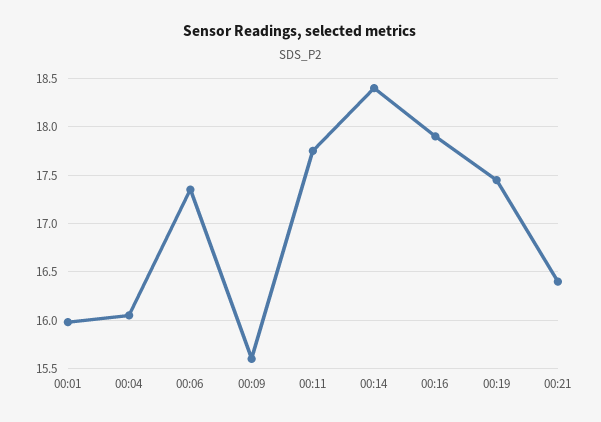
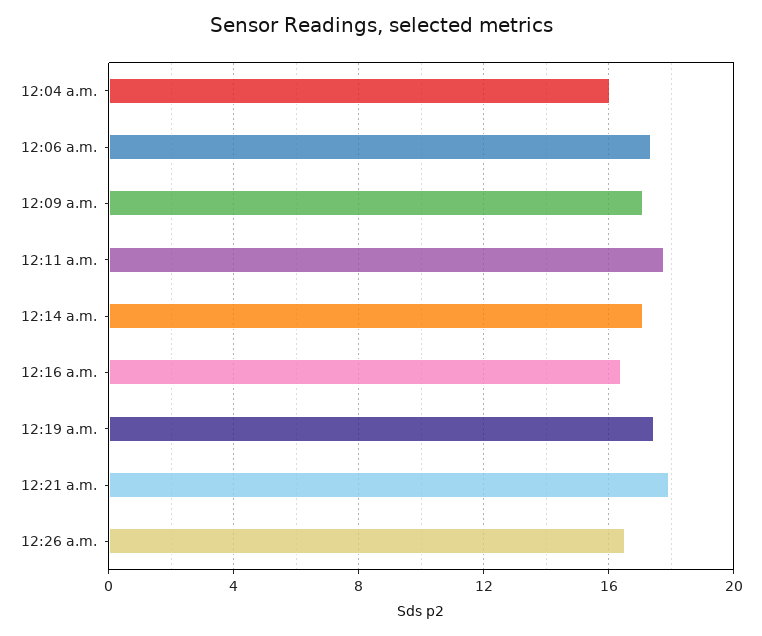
00:01: 16 -> none
00:09: 15.6 -> 17
00:14: 18.4 -> 17
00:16: 17.9 -> 16.5
00:21: 16.4 -> 18
12:26 a.m.: none -> 16.5

